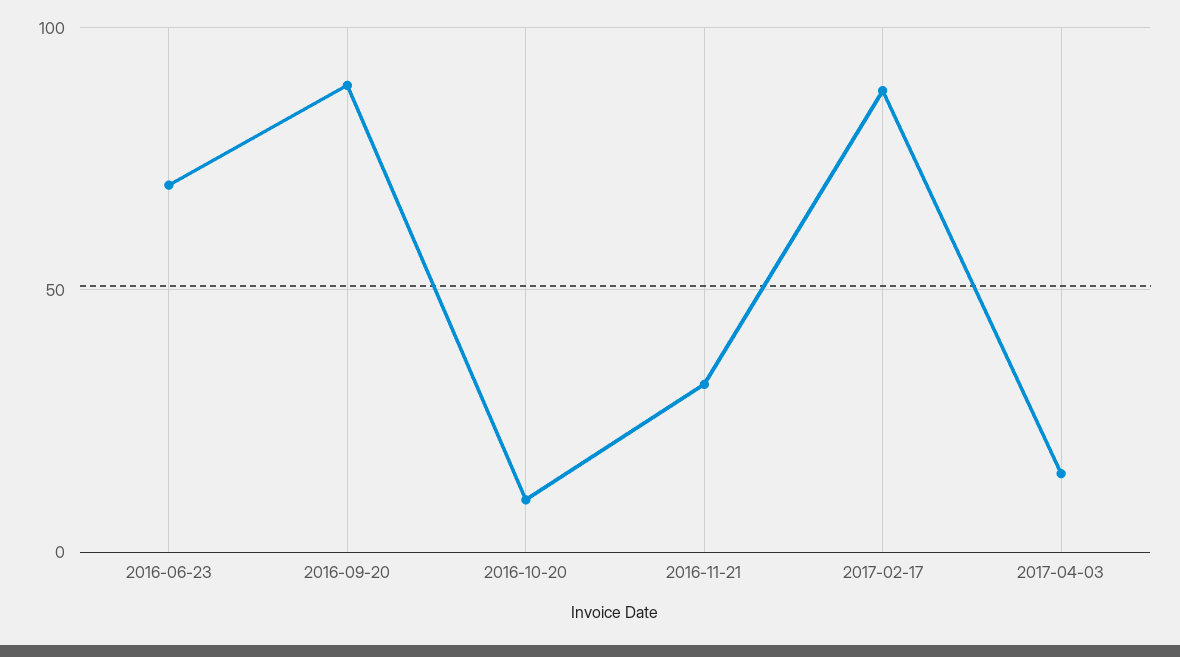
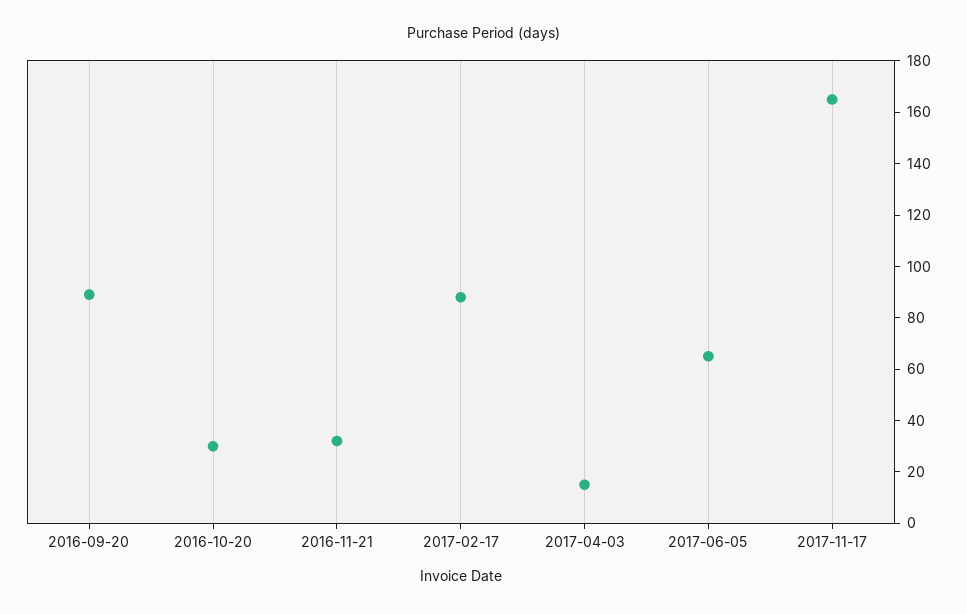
2016-06-23: 70 -> none
2016-10-20: 10 -> 30
2017-06-05: none -> 65
2017-11-17: none -> 165

